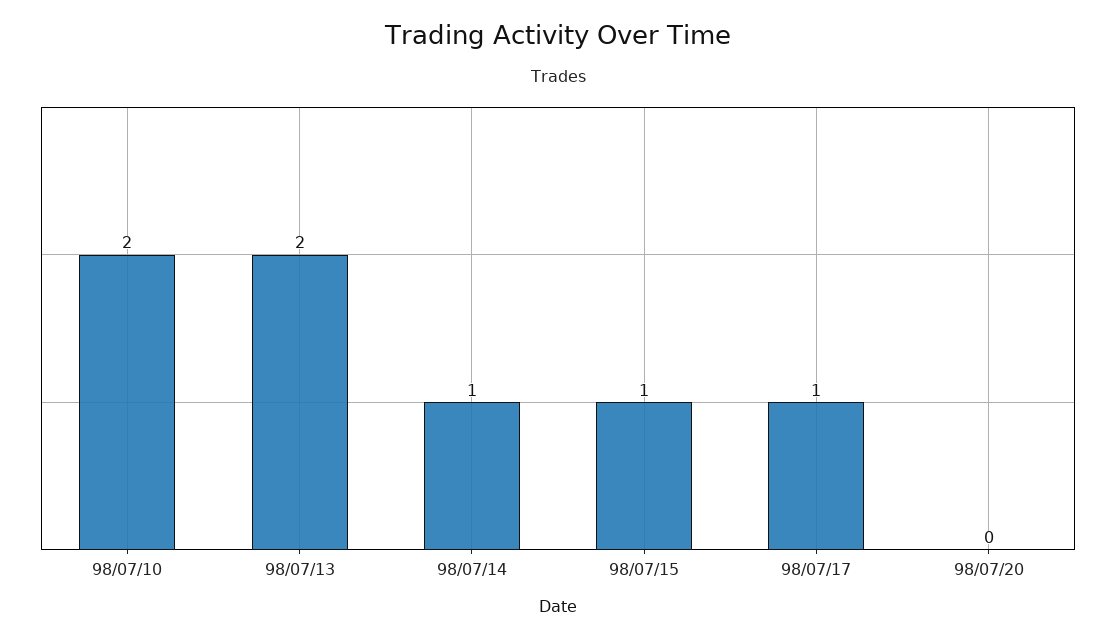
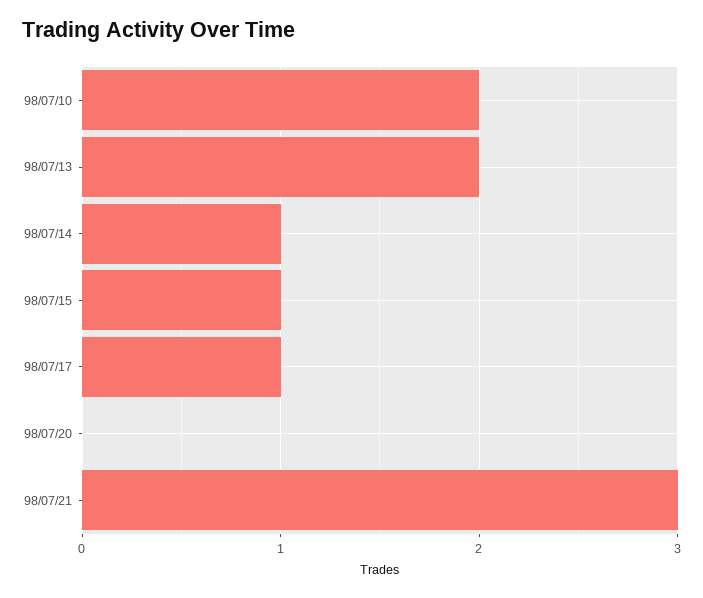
98/07/21: none -> 3

